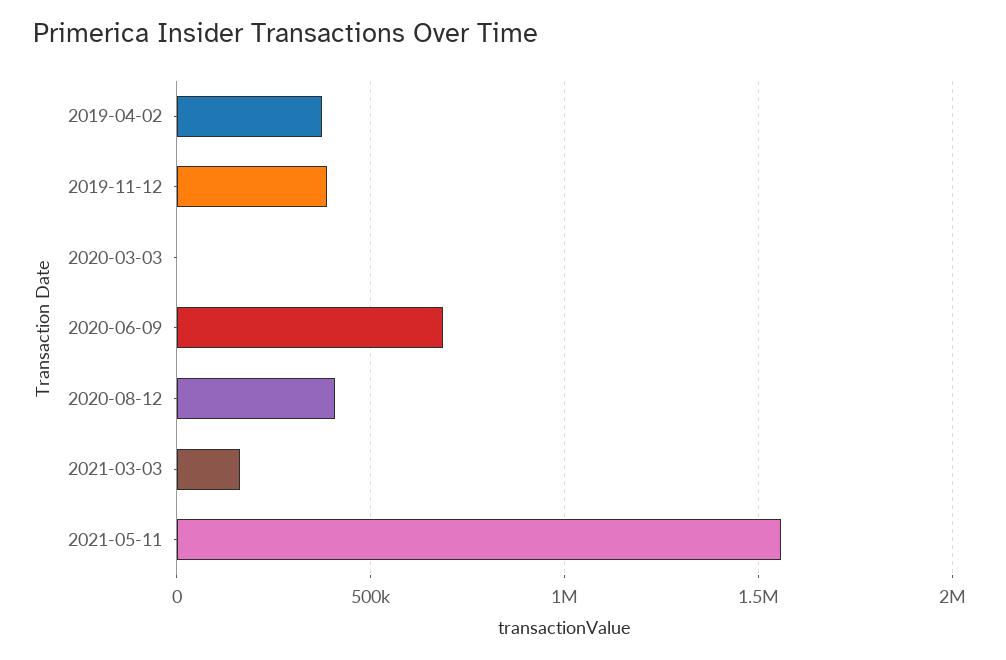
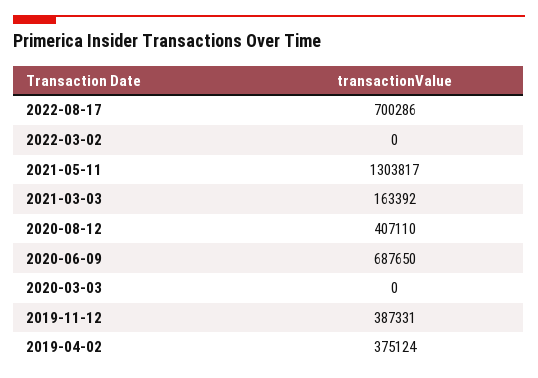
2021-05-11: 1550000 -> 1303817
2022-08-17: none -> 700286
2022-03-02: none -> 0

